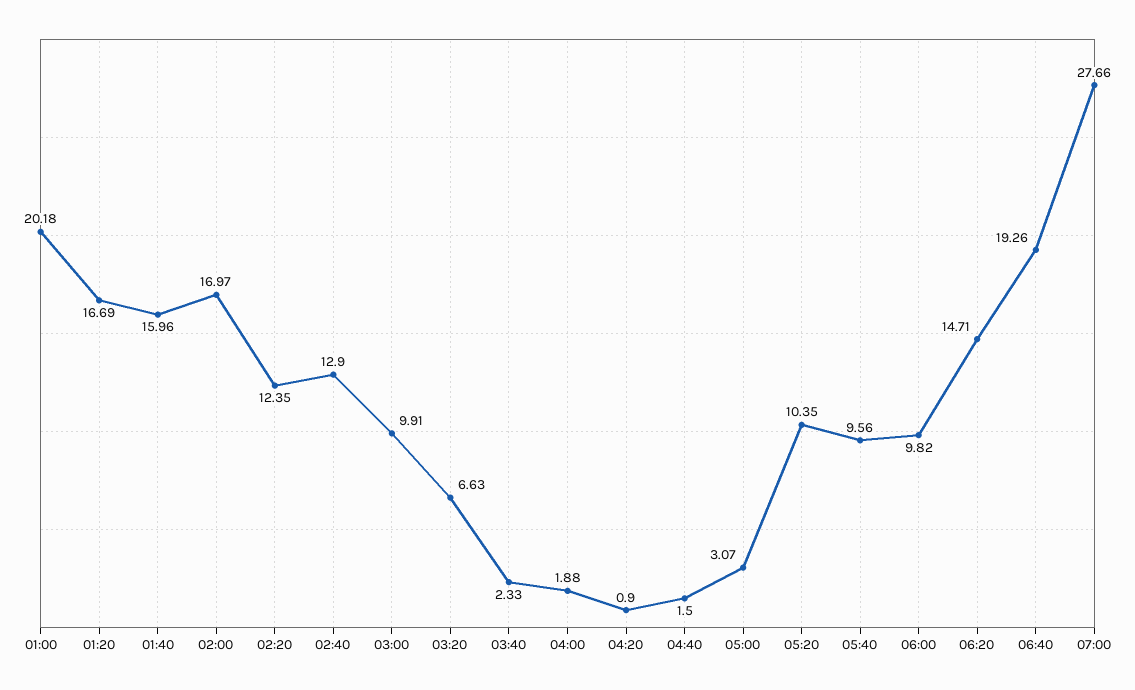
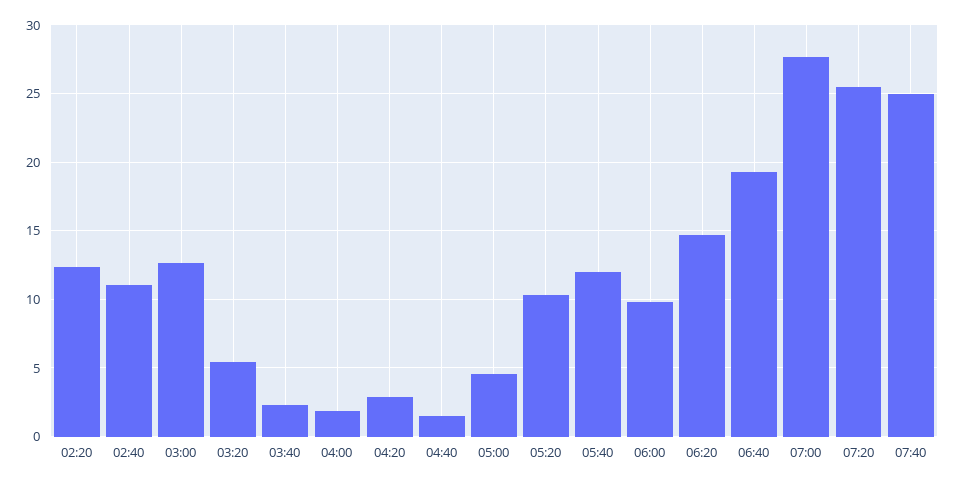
01:00: 20.18 -> none
01:20: 16.69 -> none
01:40: 15.96 -> none
02:00: 16.97 -> none
02:40: 12.9 -> 11
03:00: 9.91 -> 12.5
03:20: 6.63 -> 5.5
04:20: 0.9 -> 3
05:00: 3.07 -> 4.5
05:40: 9.56 -> 12
07:20: none -> 25.5
07:40: none -> 25

